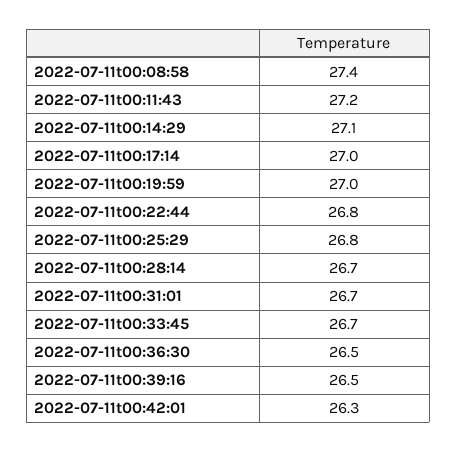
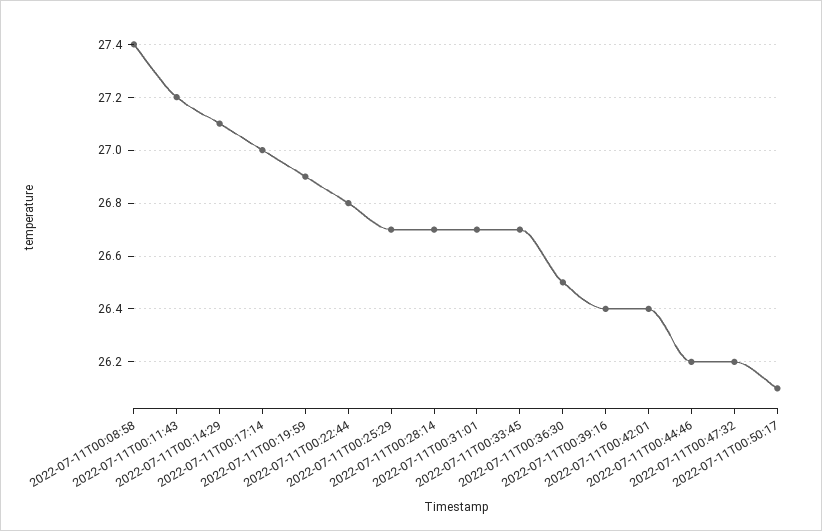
2022-07-11t00:19:59: 27 -> 26.9
2022-07-11t00:25:29: 26.8 -> 26.7
2022-07-11t00:39:16: 26.5 -> 26.4
2022-07-11t00:42:01: 26.3 -> 26.4
2022-07-11T00:44:46: none -> 26.2
2022-07-11T00:47:32: none -> 26.2
2022-07-11T00:50:17: none -> 26.1

